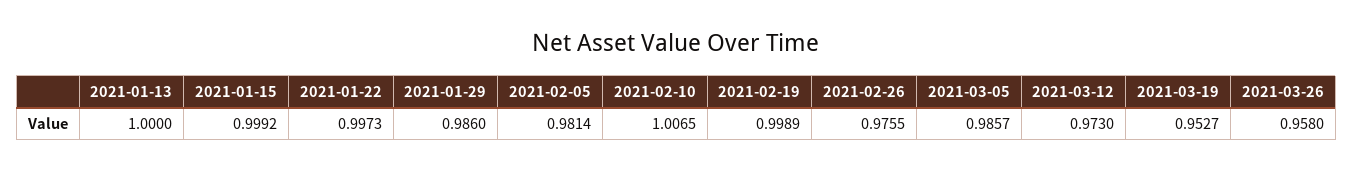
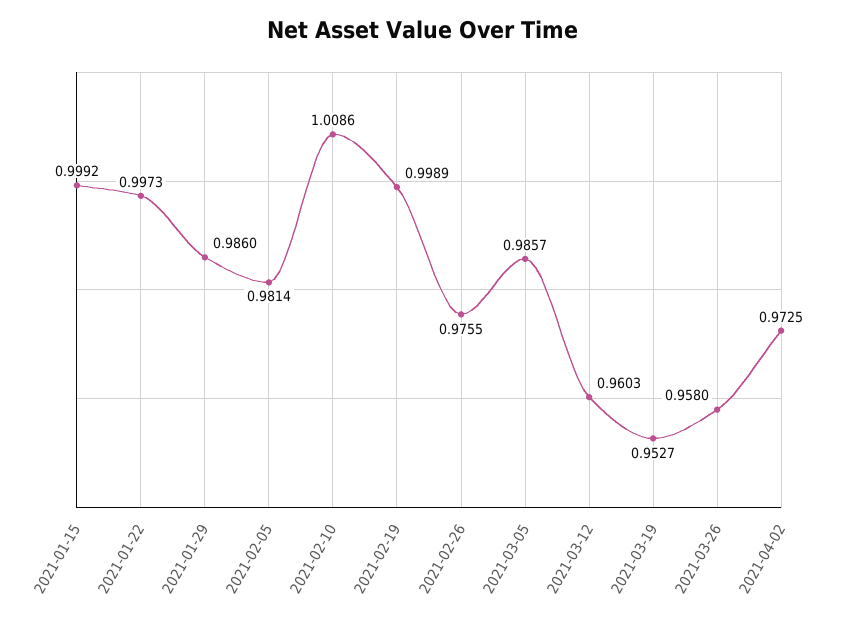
2021-01-13: 1 -> none
2021-02-10: 1.0065 -> 1.0086
2021-03-12: 0.973 -> 0.9603
2021-04-02: none -> 0.9725

